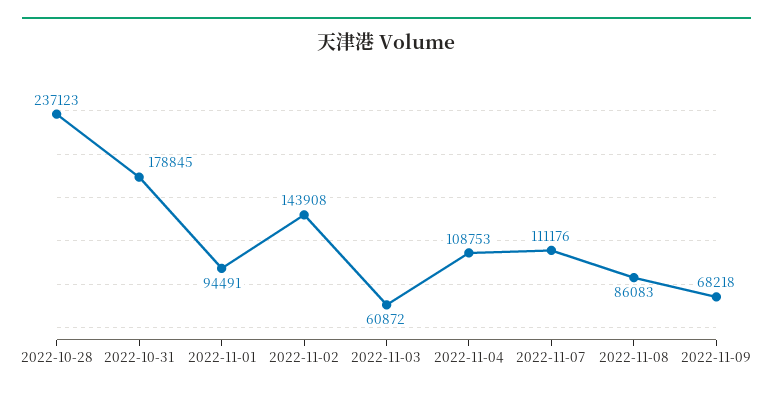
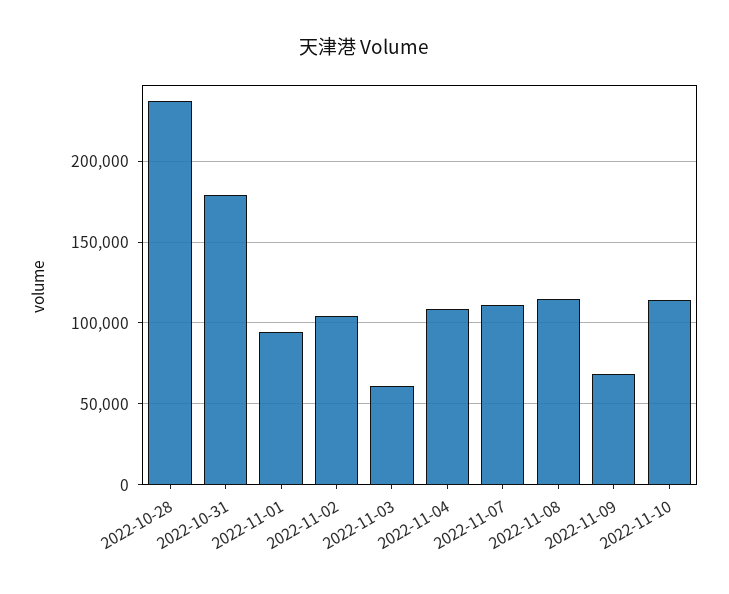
2022-11-02: 143908 -> 105000
2022-11-08: 86083 -> 115000
2022-11-10: none -> 115000

